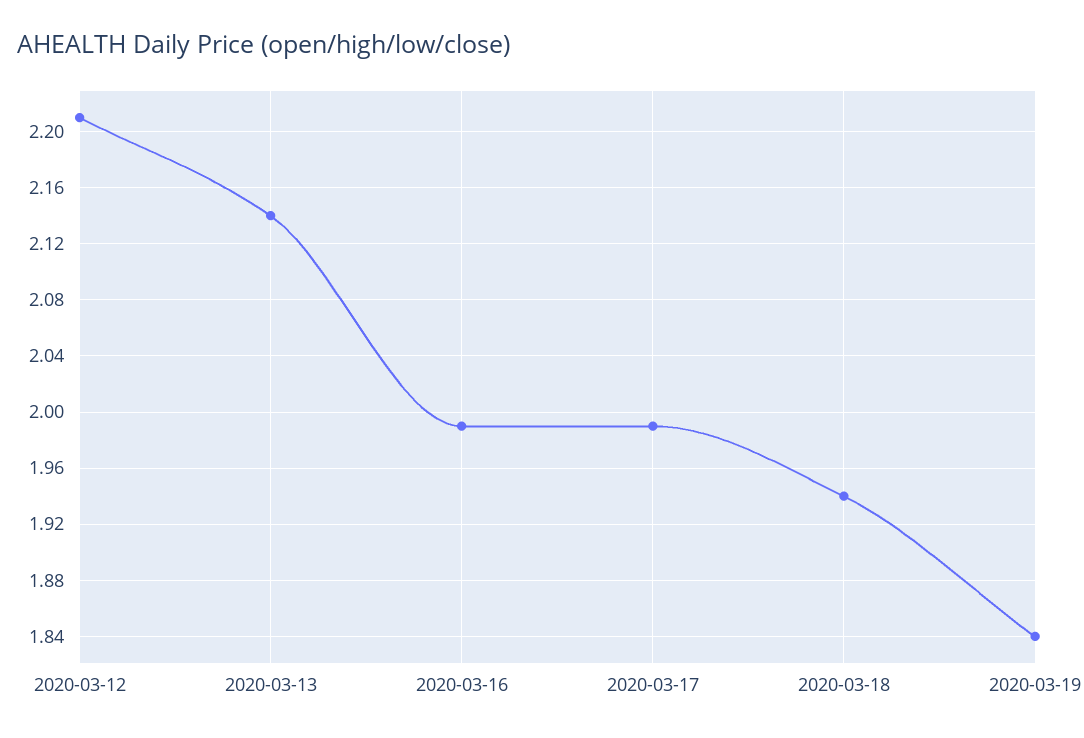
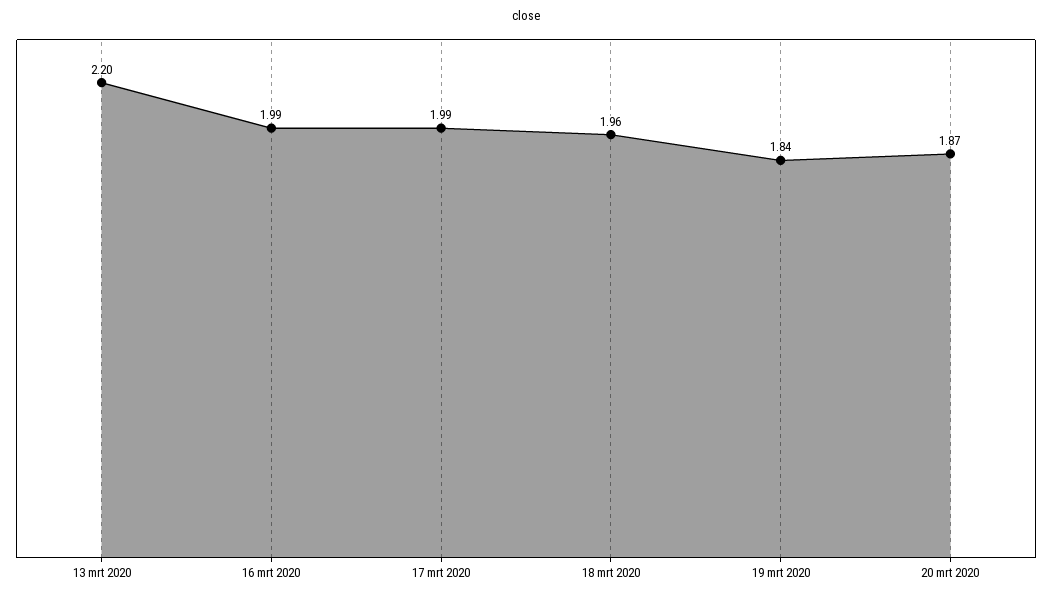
2020-03-12: 2.21 -> none
2020-03-13: 2.14 -> 2.2
2020-03-18: 1.94 -> 1.96
20 mrt 2020: none -> 1.87

